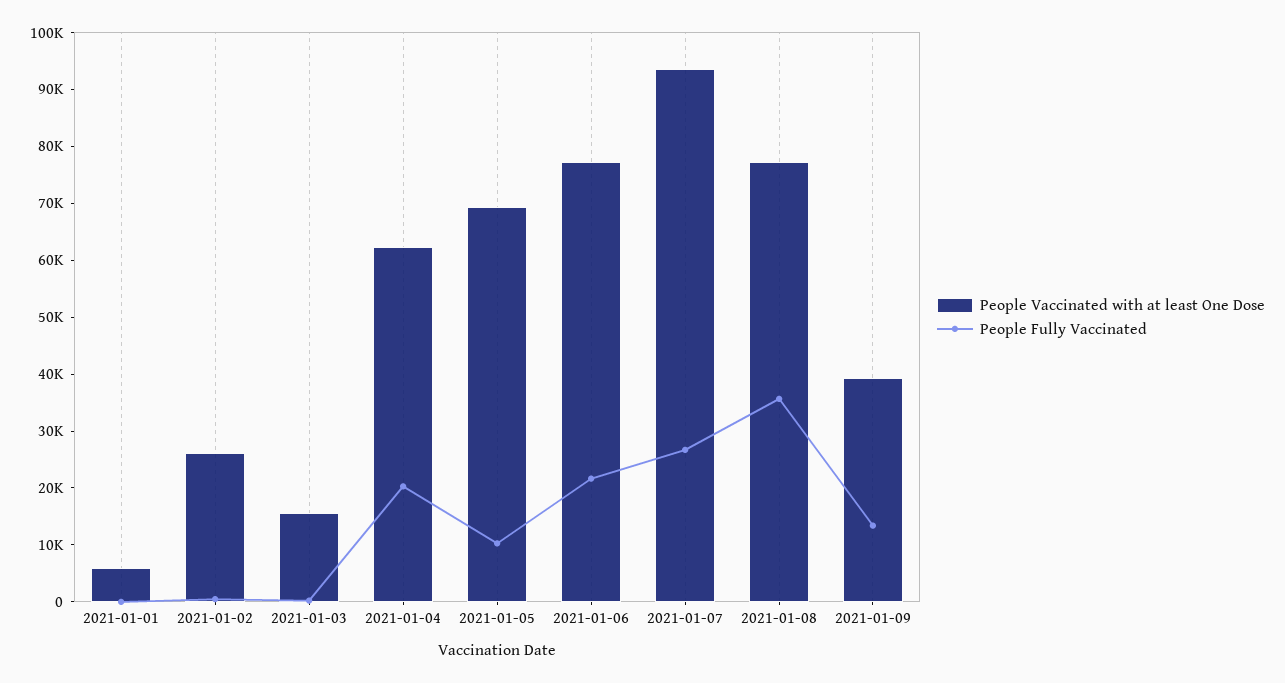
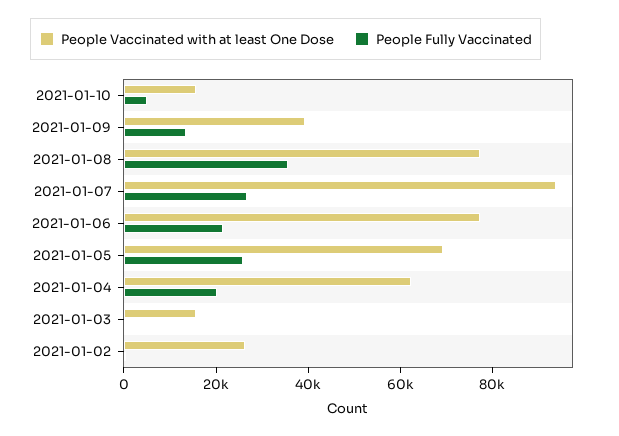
People Vaccinated with at least One Dose, 2021-01-01: 6000 -> none
People Fully Vaccinated, 2021-01-01: 0 -> none
People Fully Vaccinated, 2021-01-05: 10000 -> 25000
People Vaccinated with at least One Dose, 2021-01-10: none -> 15000
People Fully Vaccinated, 2021-01-10: none -> 5000

